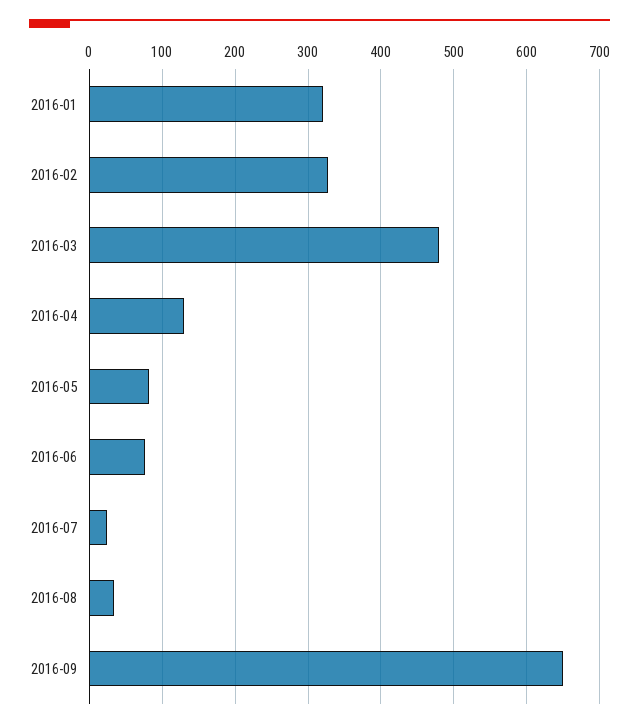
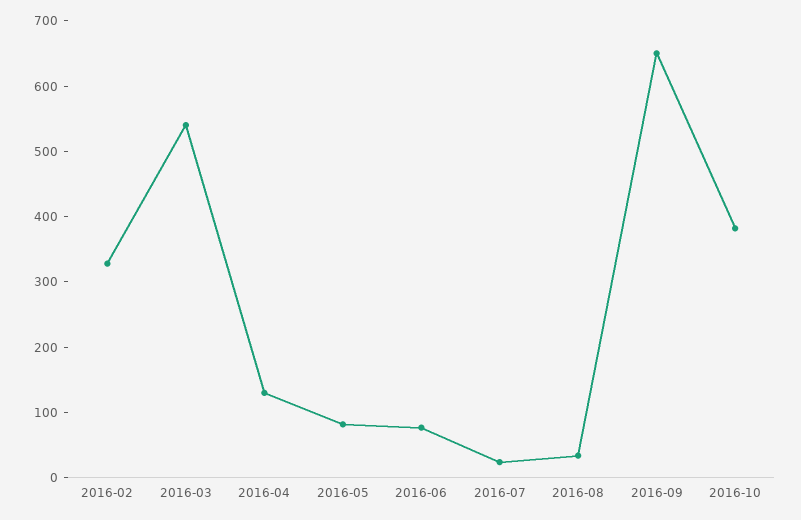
2016-01: 320 -> none
2016-03: 480 -> 540
2016-10: none -> 380

